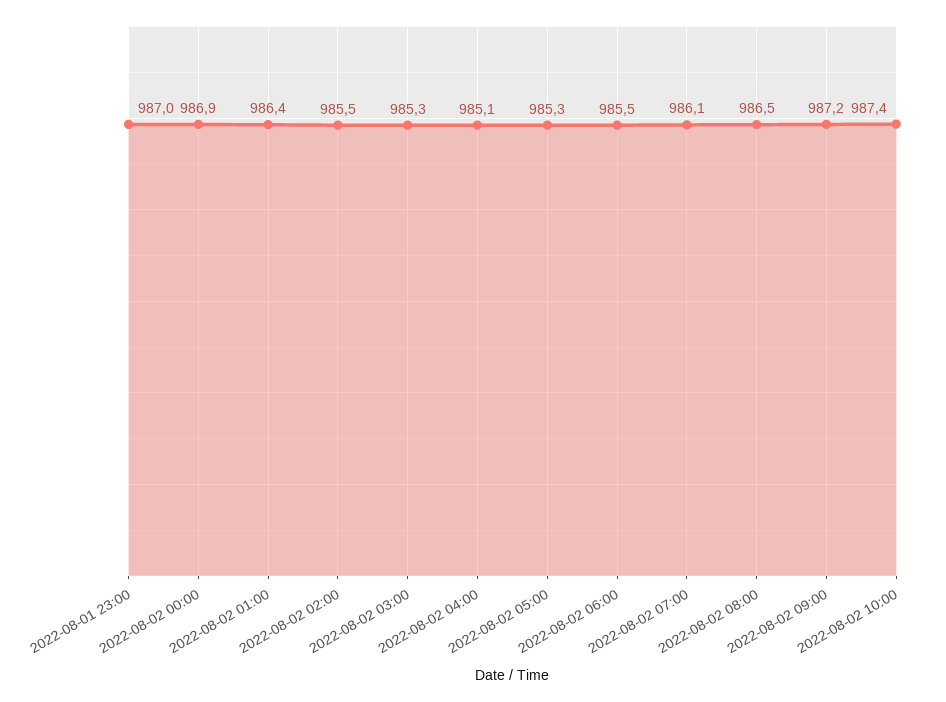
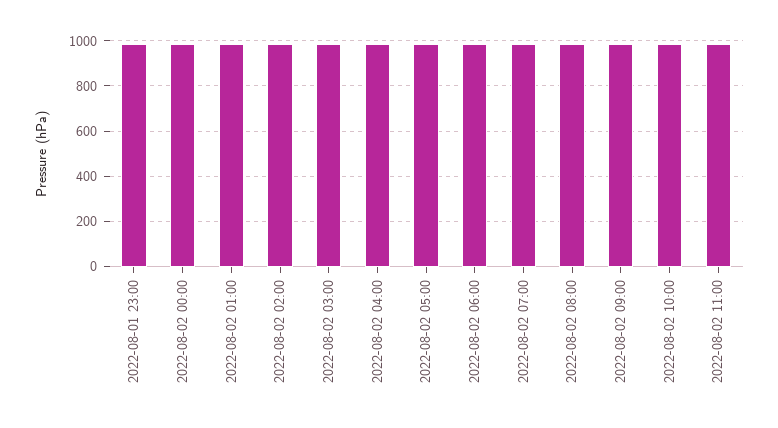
2022-08-02 11:00: none -> 1000

